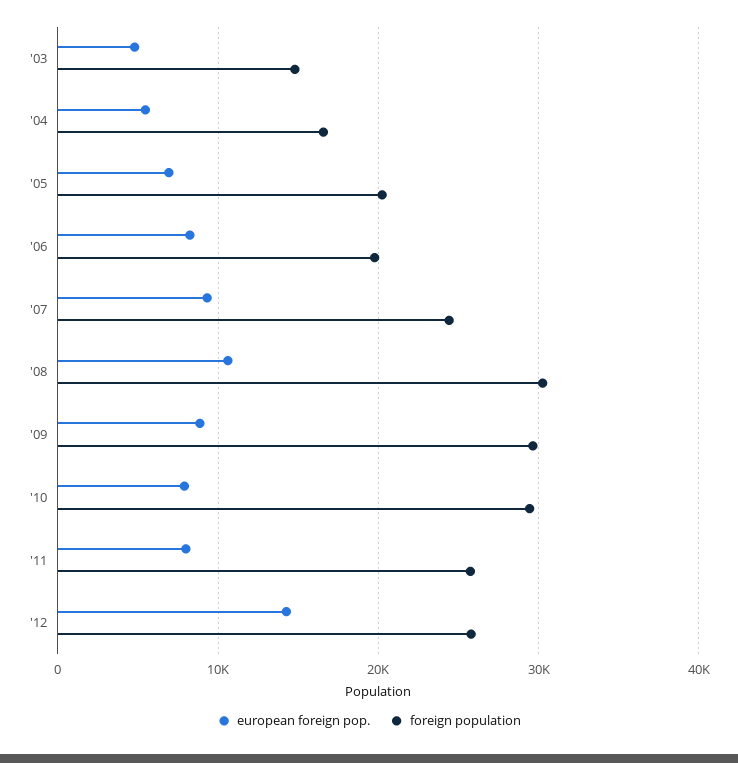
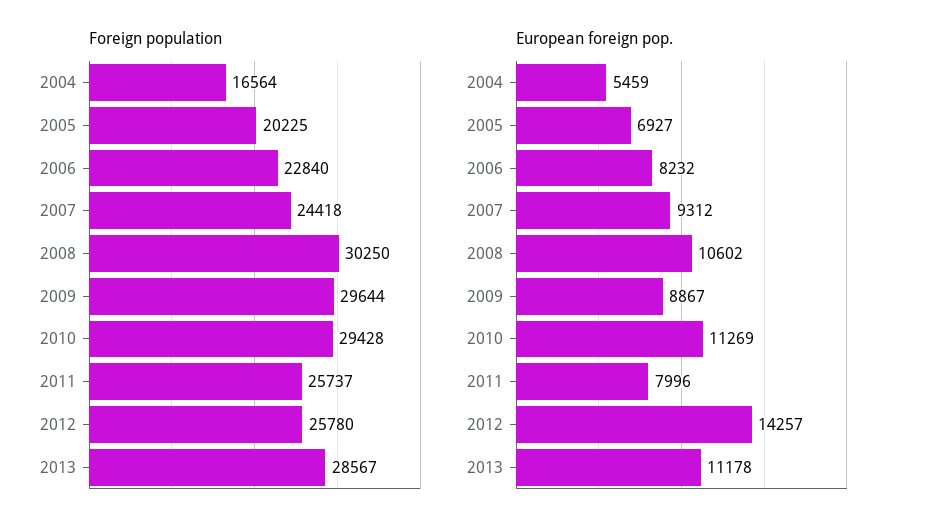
european foreign pop., '03: 5000 -> none
foreign population, '03: 15000 -> none
foreign population, '06: 20000 -> 22840
european foreign pop., '10: 8000 -> 11269
foreign population, 2013: none -> 28567
european foreign pop., 2013: none -> 11178

